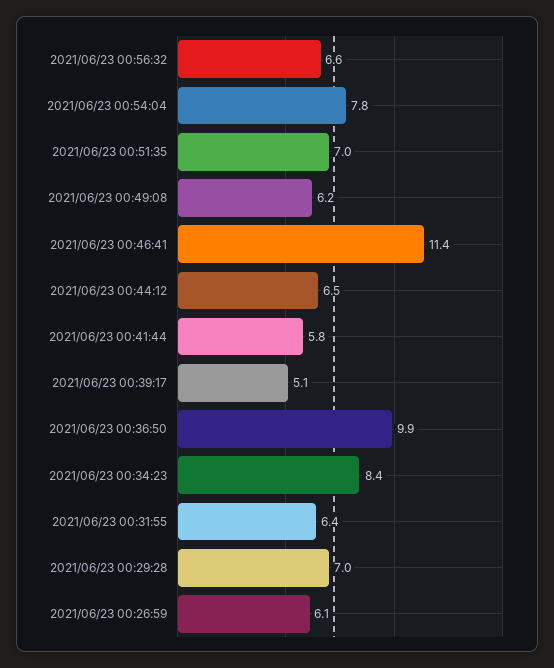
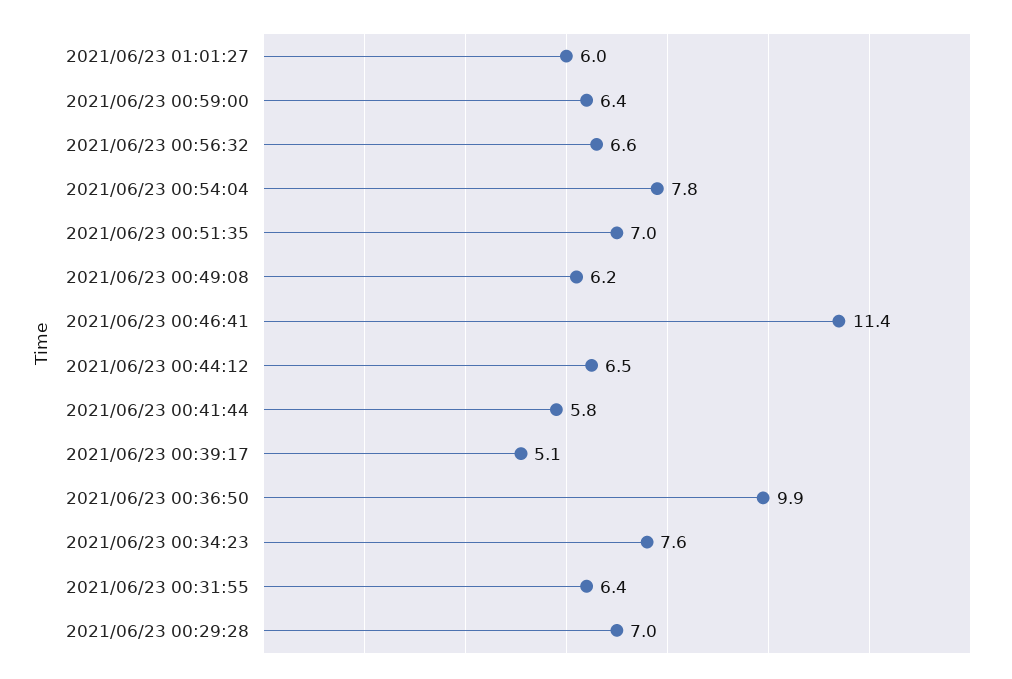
2021/06/23 00:34:23: 8.4 -> 7.6
2021/06/23 00:26:59: 6.1 -> none
2021/06/23 01:01:27: none -> 6
2021/06/23 00:59:00: none -> 6.4

